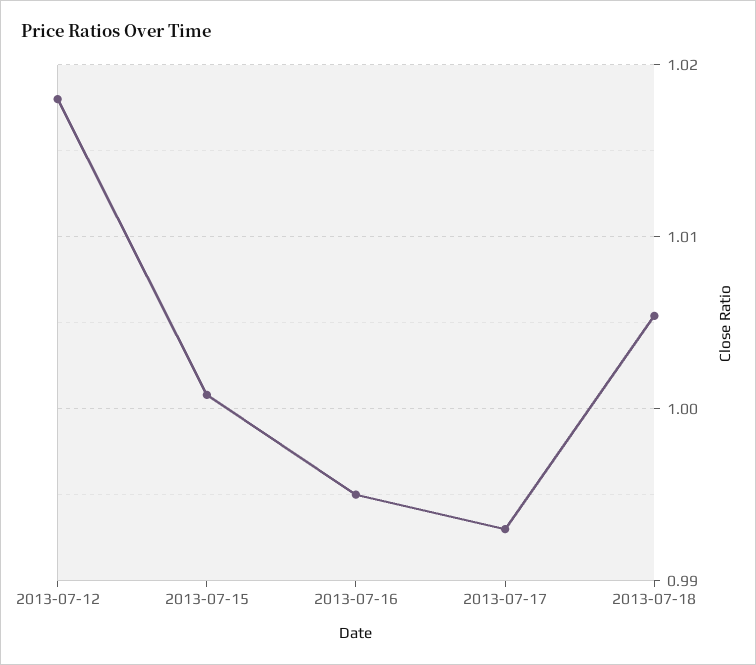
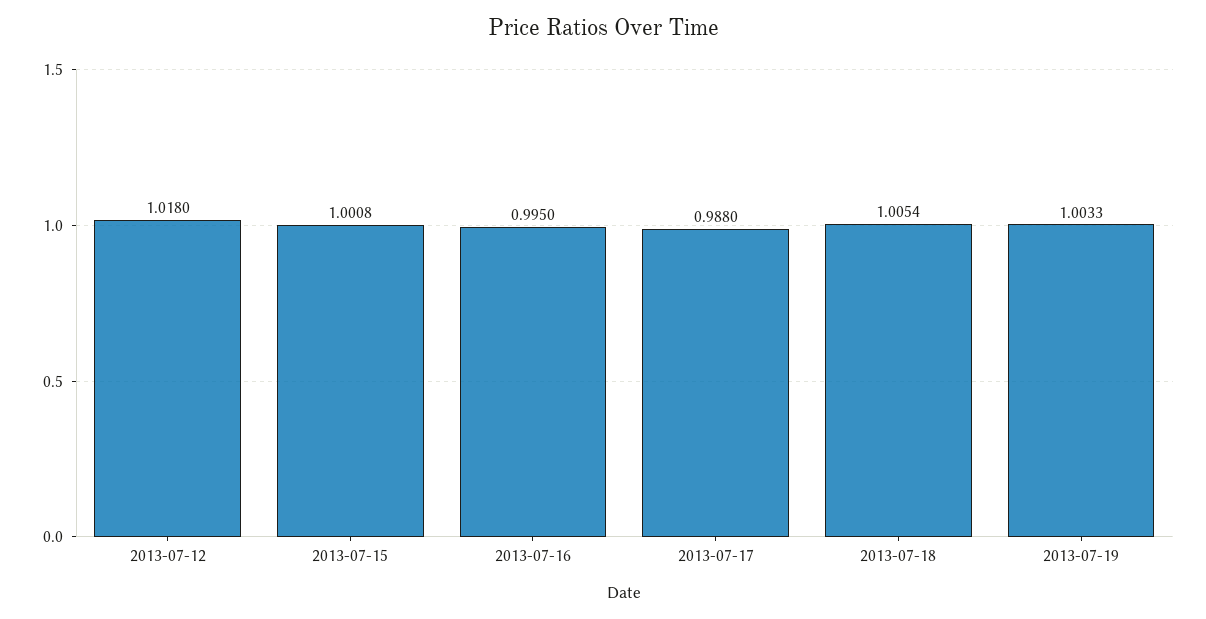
2013-07-17: 0.993 -> 0.988
2013-07-19: none -> 1.0033

